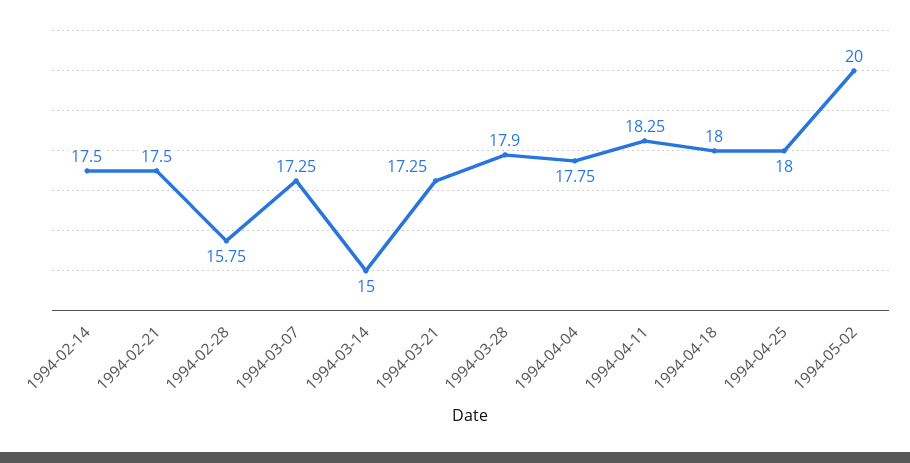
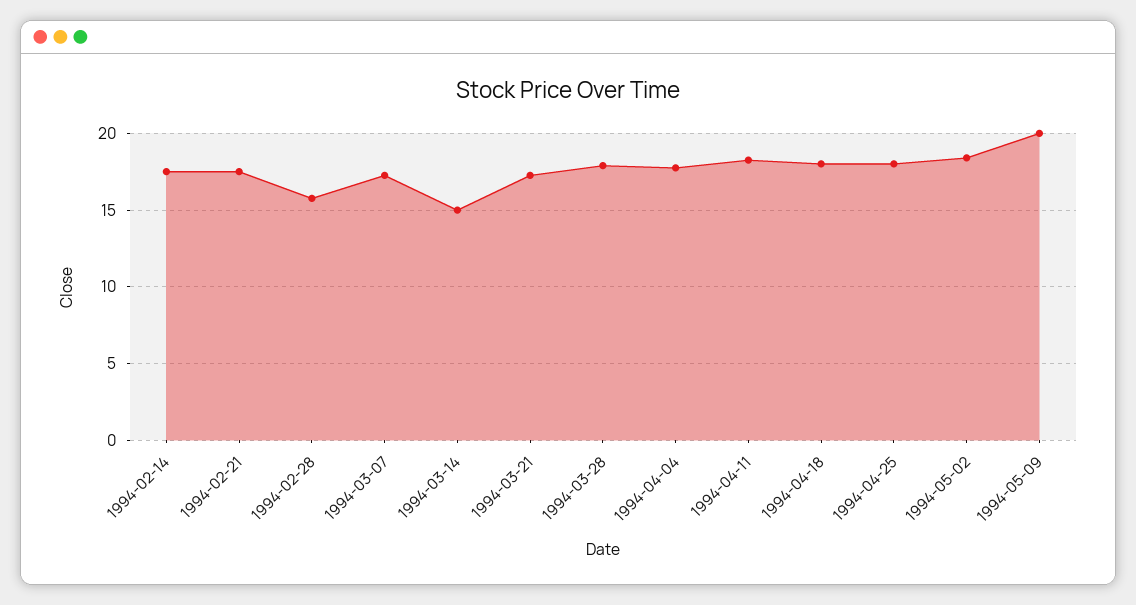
1994-05-02: 20 -> 18.5
1994-05-09: none -> 20

